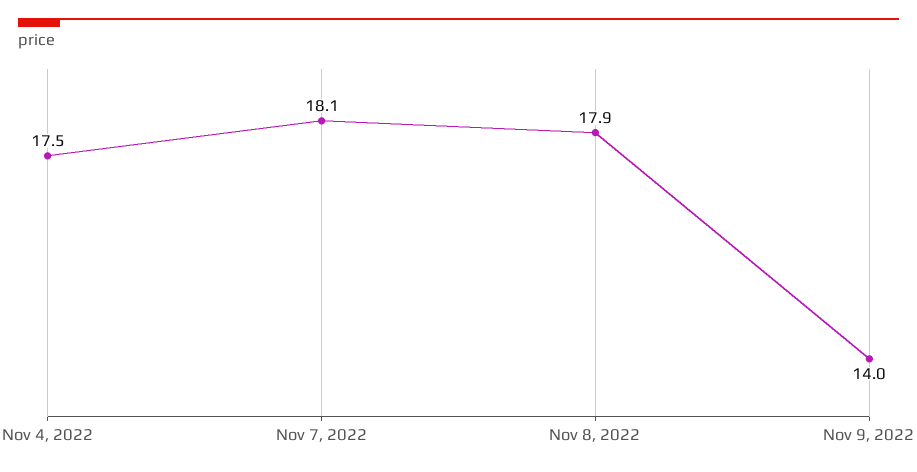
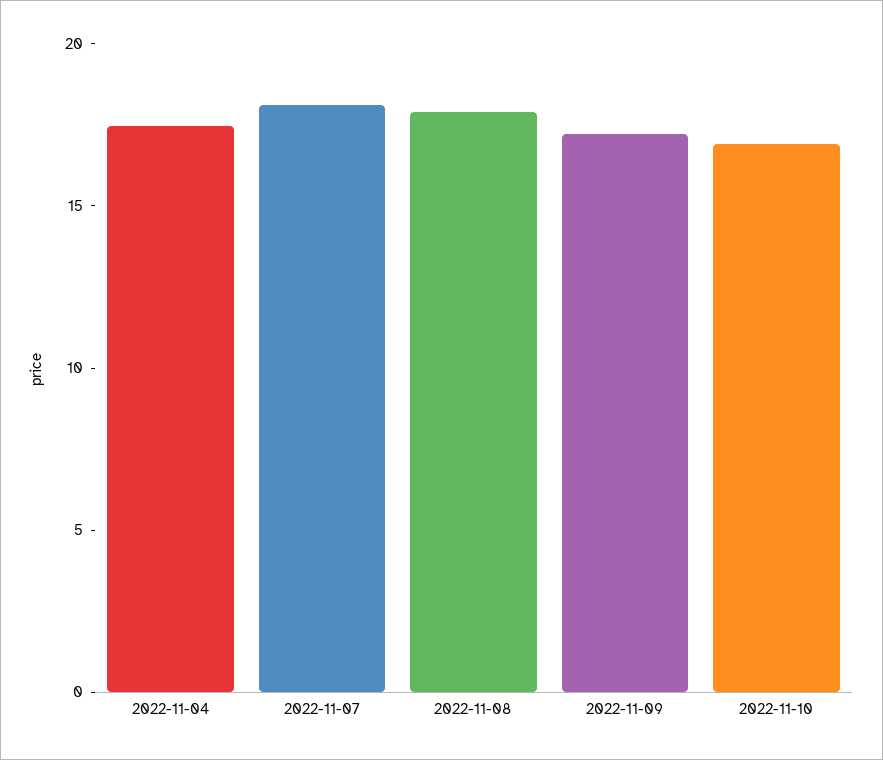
Nov 9, 2022: 14 -> 17
2022-11-10: none -> 17

